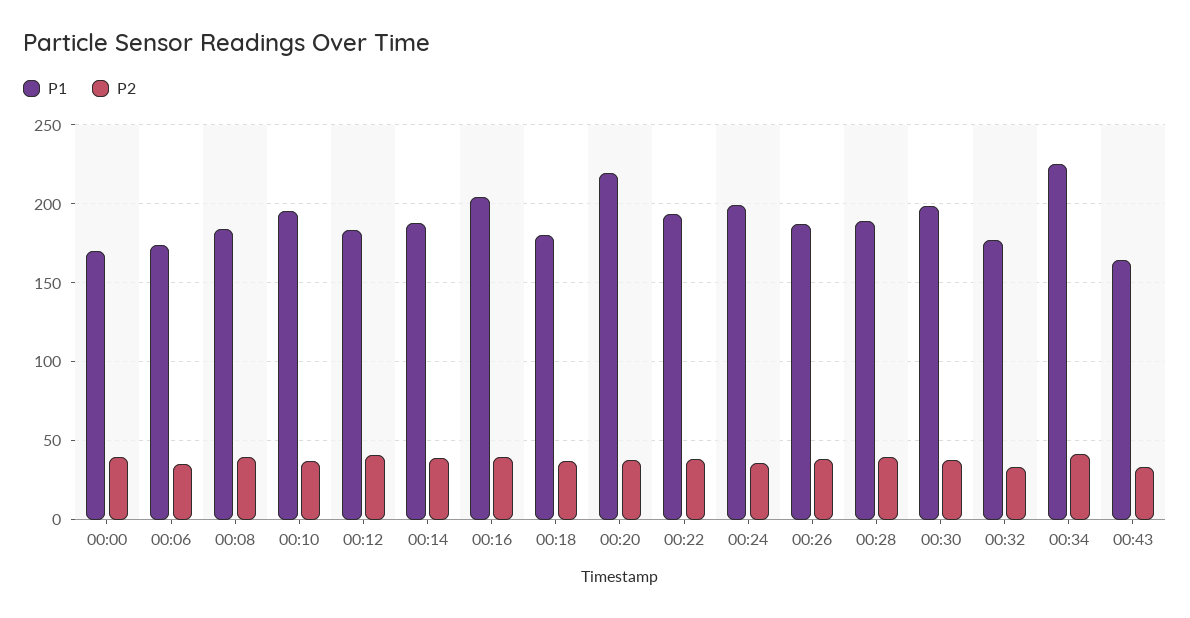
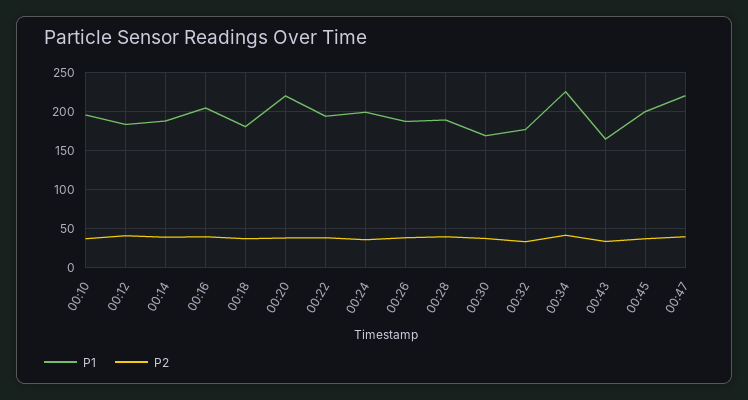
P1, 00:00: 170 -> none
P2, 00:00: 40 -> none
P1, 00:06: 175 -> none
P2, 00:06: 35 -> none
P1, 00:08: 185 -> none
P2, 00:08: 40 -> none
P1, 00:30: 200 -> 170
P1, 00:45: none -> 200
P2, 00:45: none -> 40
P1, 00:47: none -> 220
P2, 00:47: none -> 40

